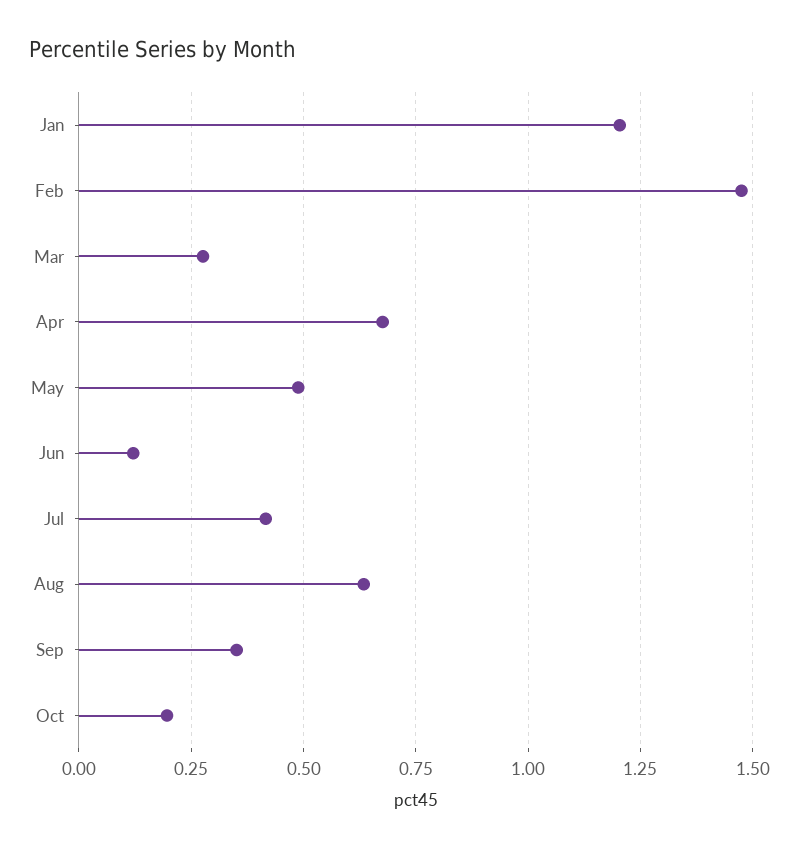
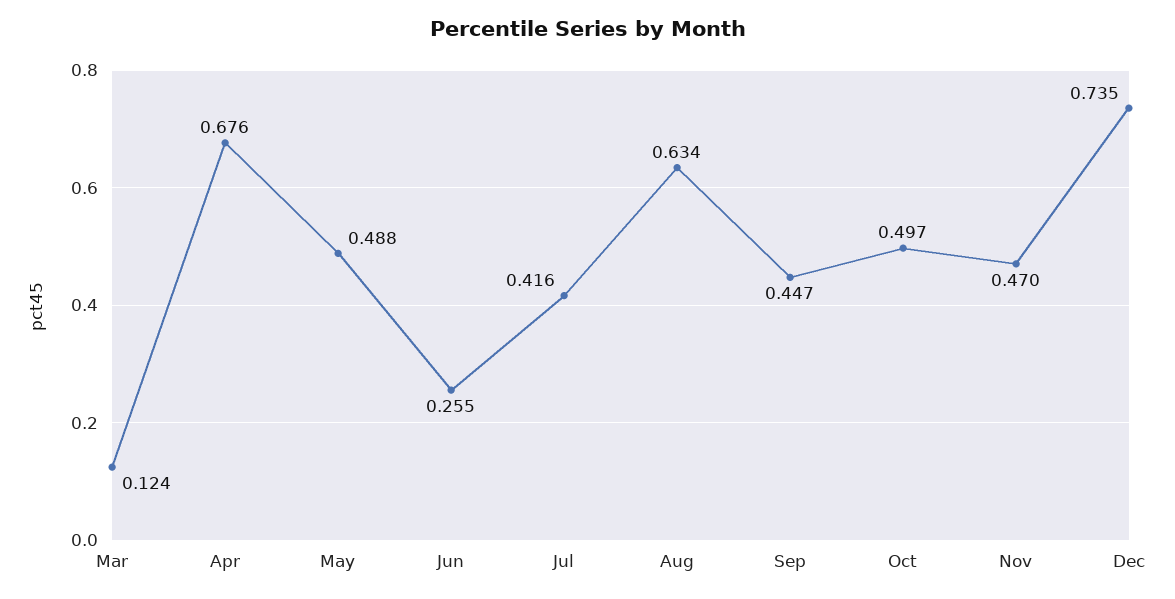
Jan: 1.2 -> none
Feb: 1.475 -> none
Mar: 0.275 -> 0.124
Jun: 0.125 -> 0.255
Sep: 0.35 -> 0.447
Oct: 0.2 -> 0.497
Nov: none -> 0.47
Dec: none -> 0.735

